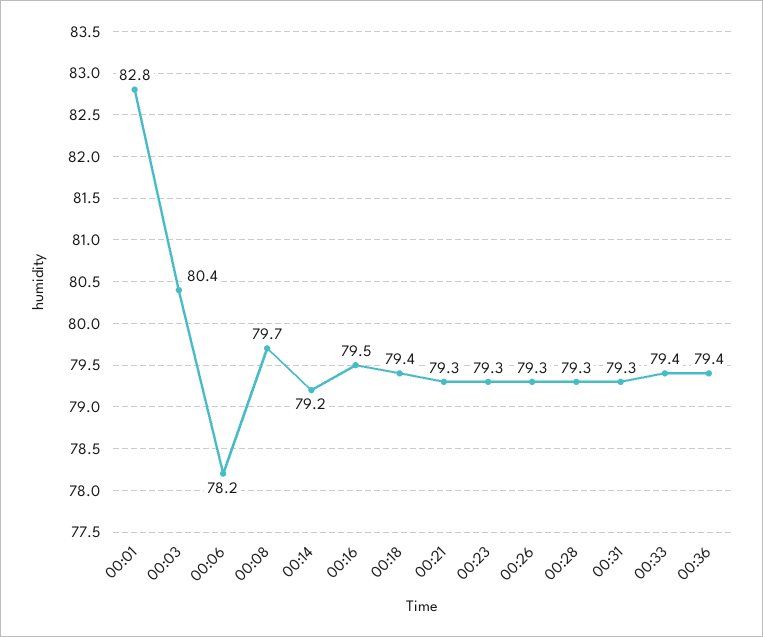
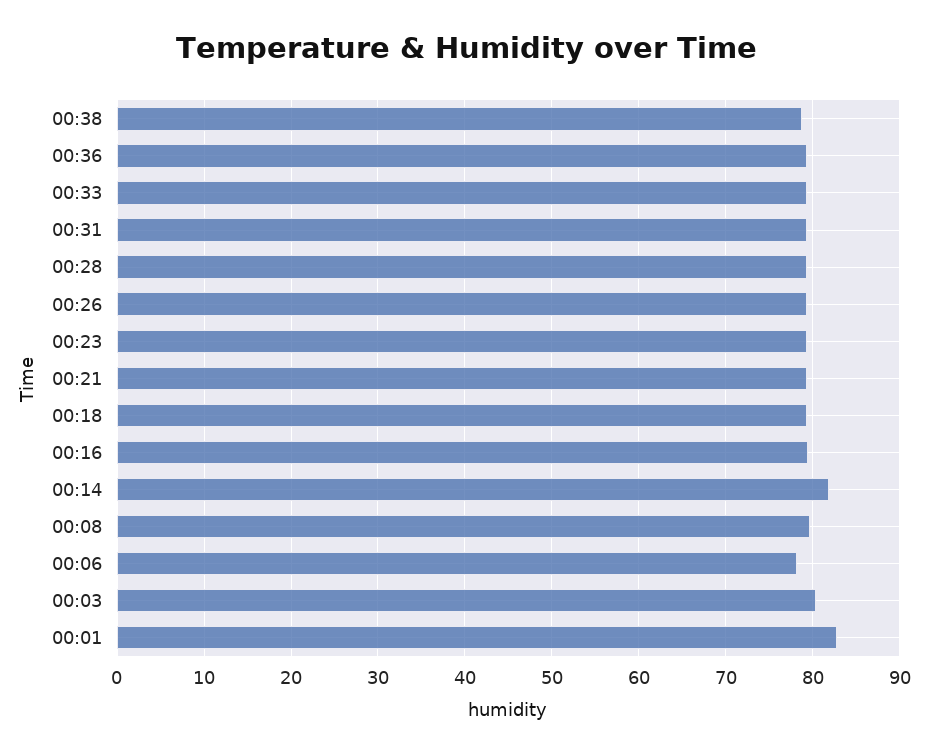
00:14: 79.2 -> 82
00:38: none -> 79

